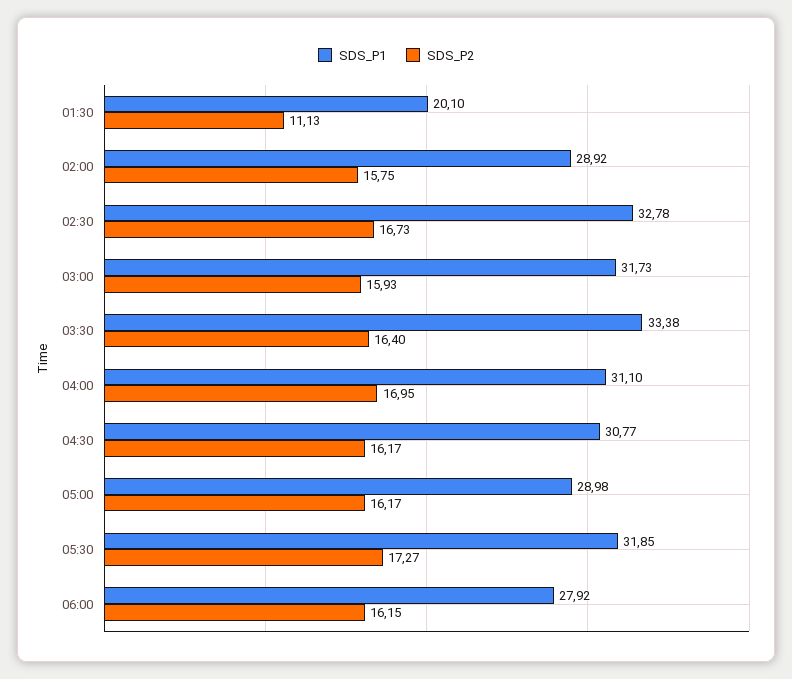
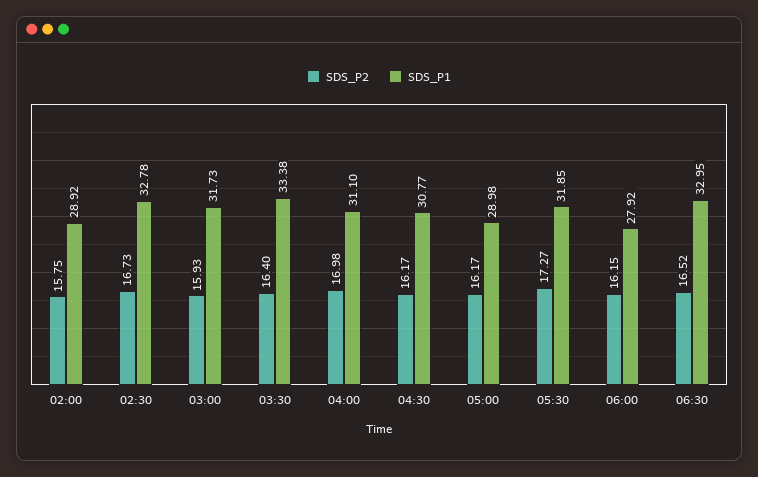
SDS_P1, 01:30: 20.1 -> none
SDS_P2, 01:30: 11.13 -> none
SDS_P2, 04:00: 16.95 -> 16.98
SDS_P2, 06:30: none -> 16.52
SDS_P1, 06:30: none -> 32.95

